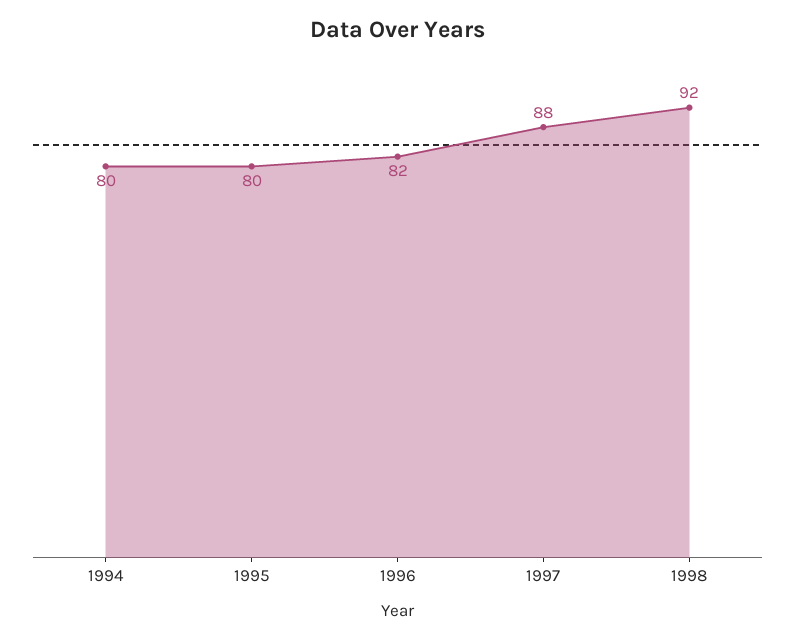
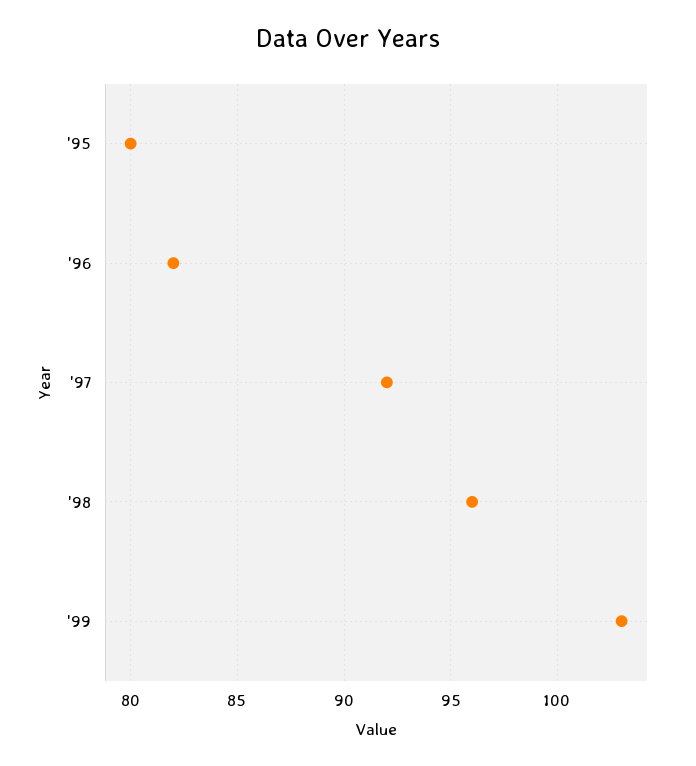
1994: 80 -> none
1997: 88 -> 92
1998: 92 -> 96
'99: none -> 103

